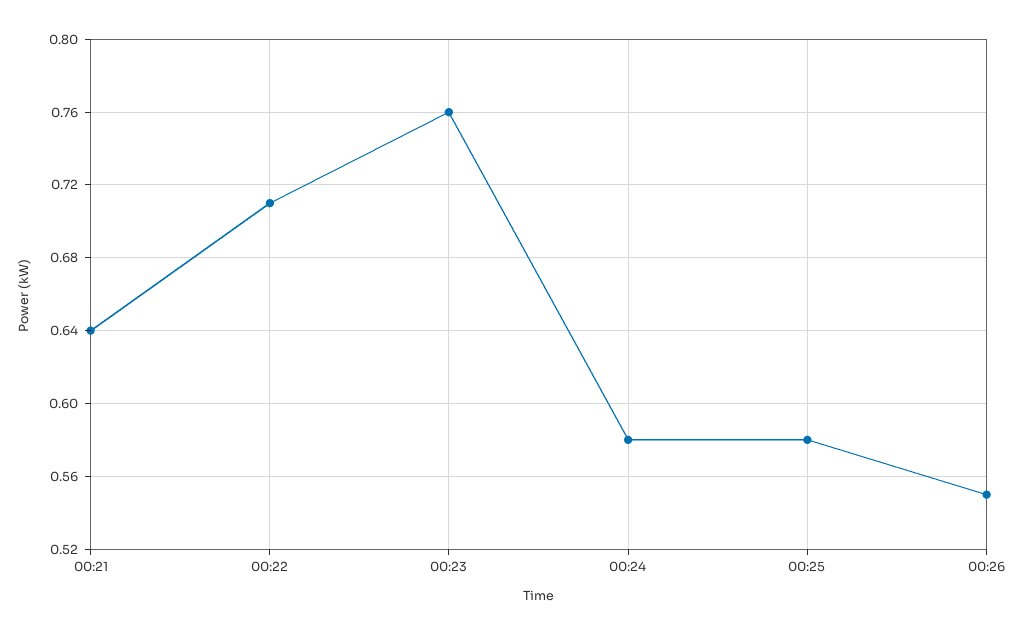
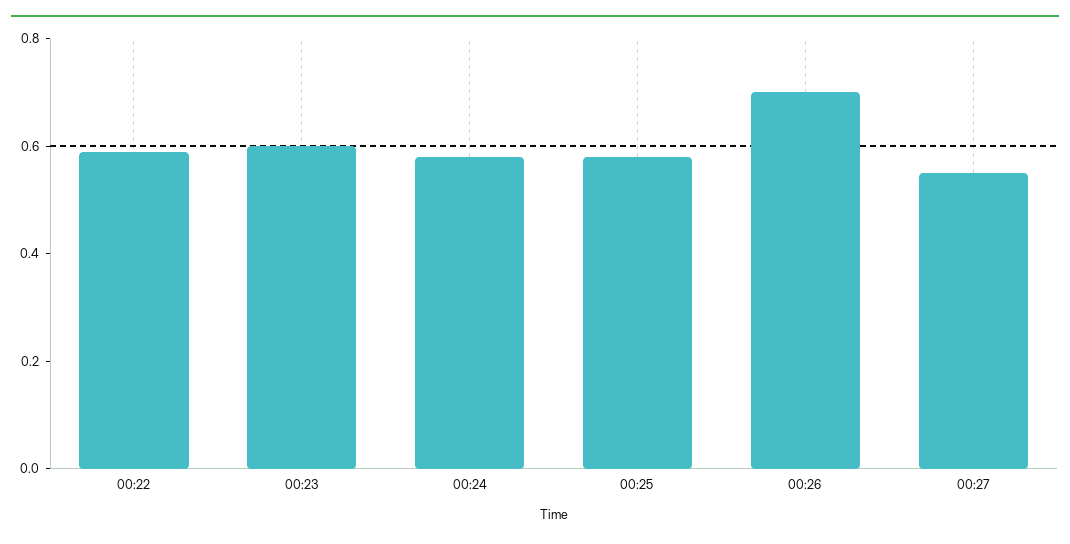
00:21: 0.64 -> none
00:22: 0.71 -> 0.6
00:23: 0.76 -> 0.6
00:26: 0.55 -> 0.7
00:27: none -> 0.55

